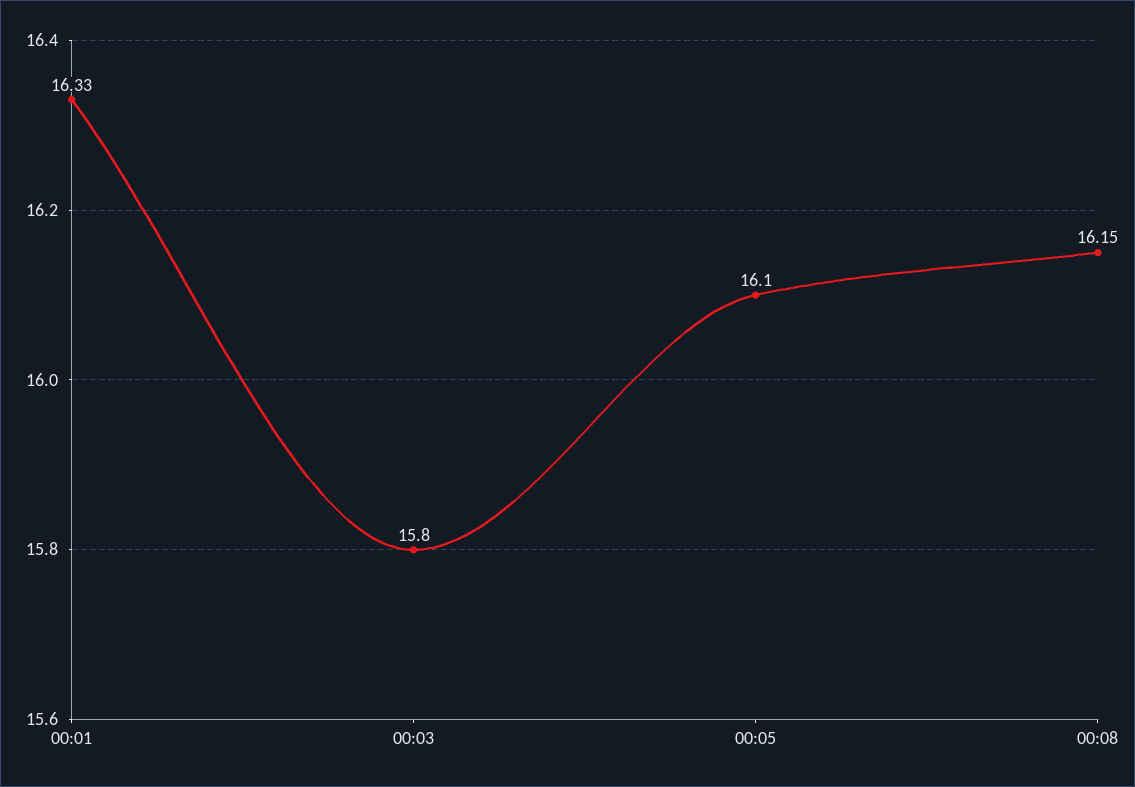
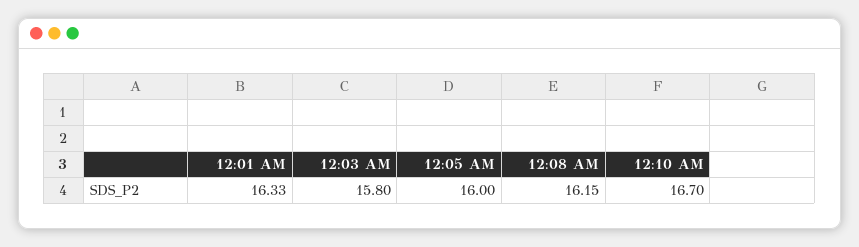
00:05: 16.1 -> 16
12:10 AM: none -> 16.7

